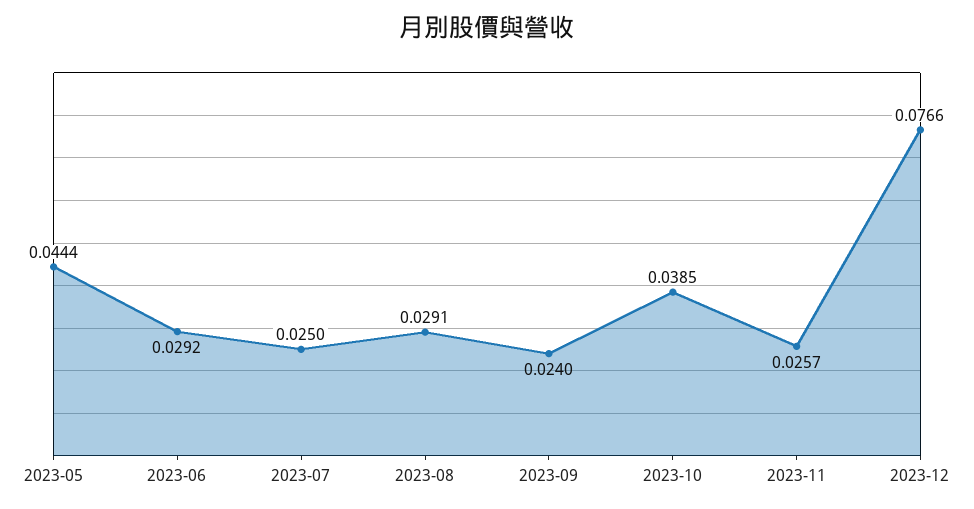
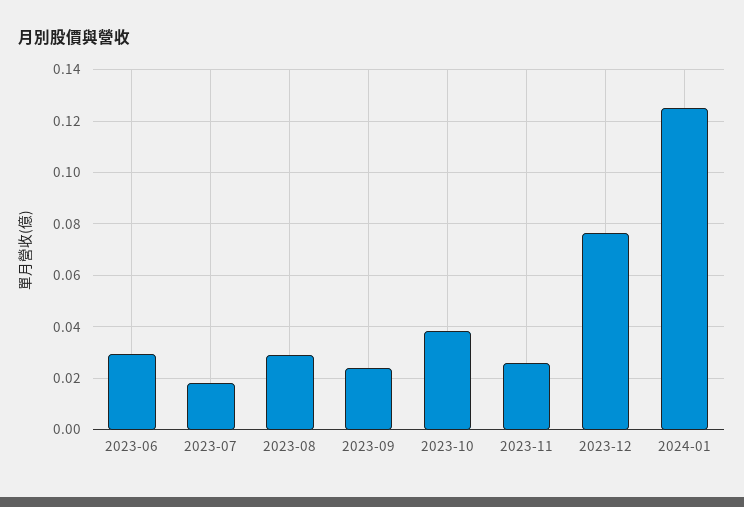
2023-05: 0.0444 -> none
2023-07: 0.025 -> 0.0175
2024-01: none -> 0.125

